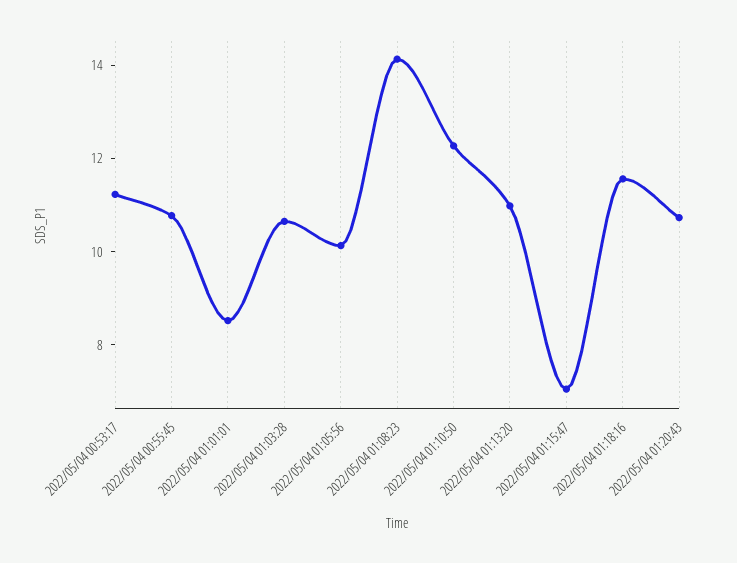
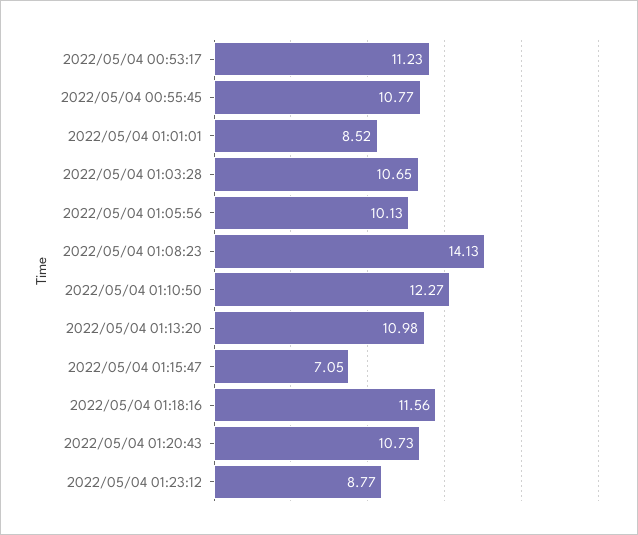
2022/05/04 01:23:12: none -> 8.77

